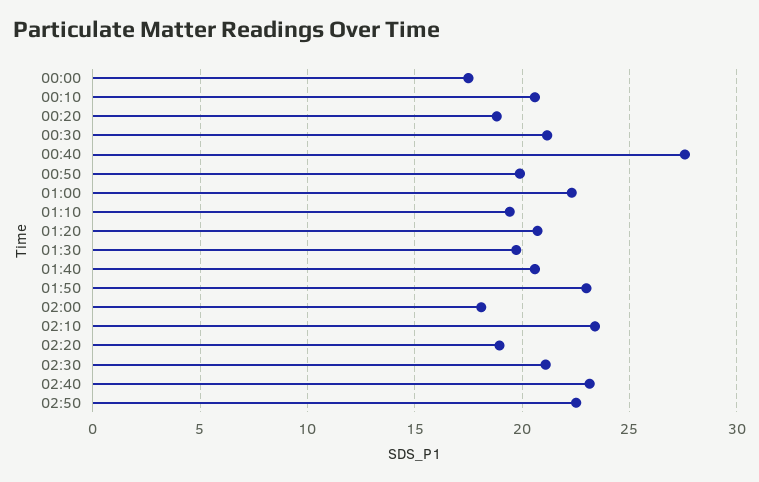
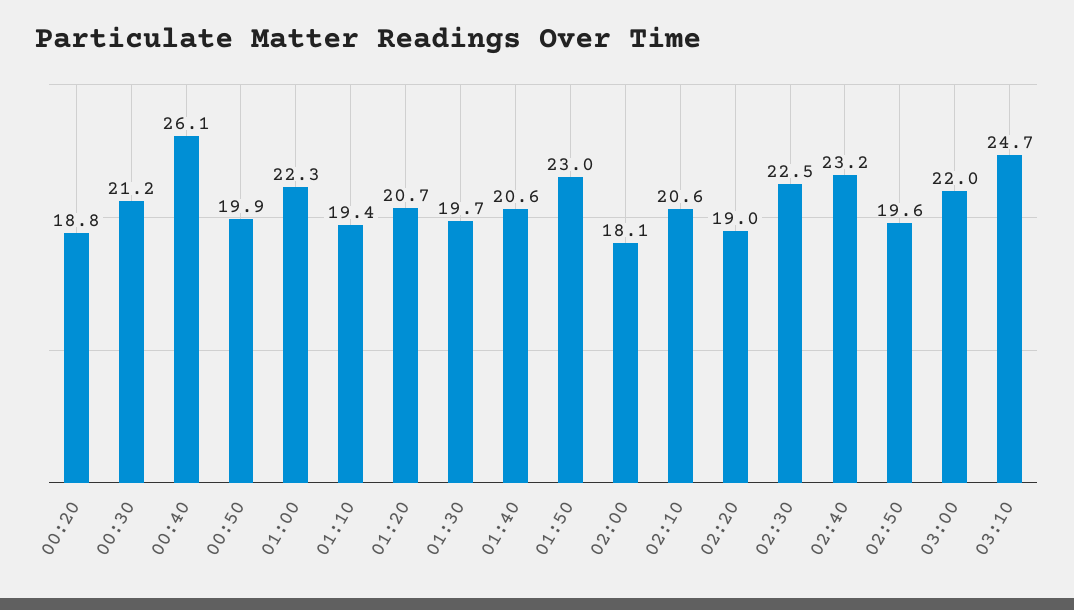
00:00: 17.5 -> none
00:10: 20.5 -> none
00:40: 27.5 -> 26.1
02:10: 23.5 -> 20.6
02:30: 21 -> 22.5
02:50: 22.5 -> 19.6
03:00: none -> 22
03:10: none -> 24.7

